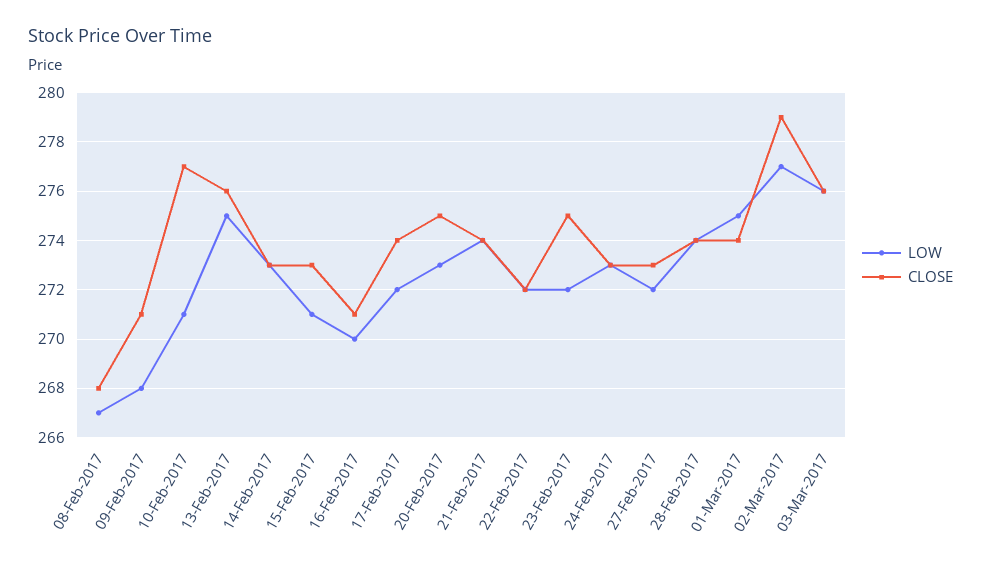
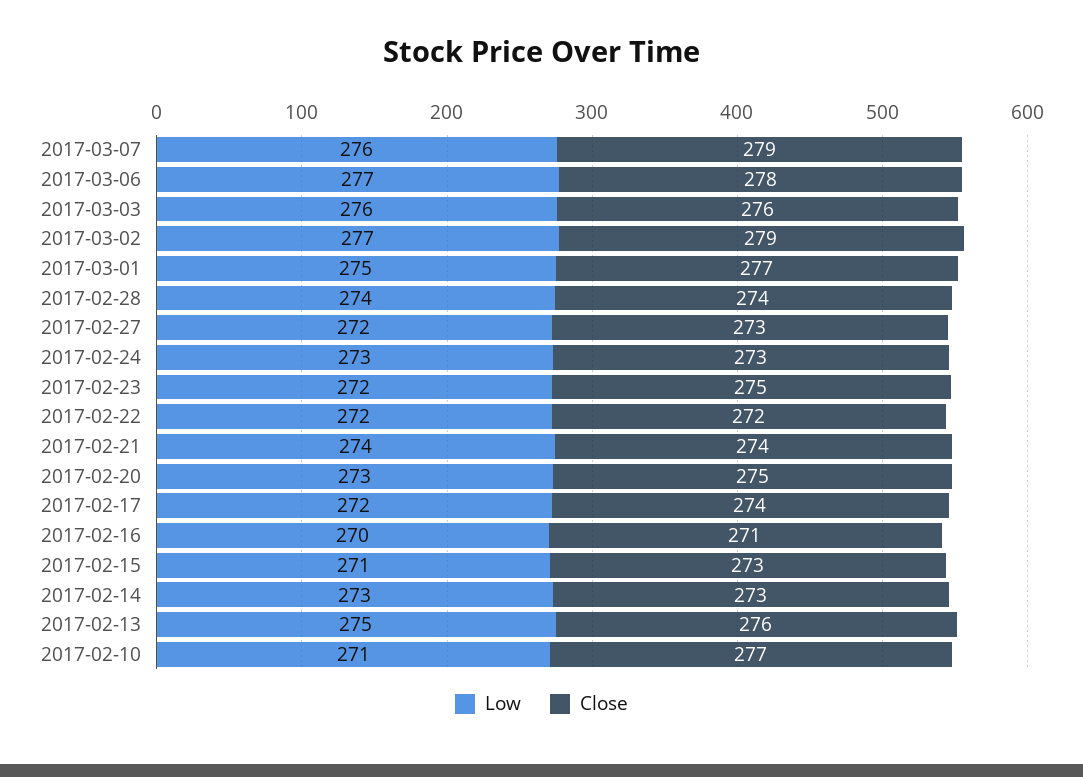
LOW, 08-Feb-2017: 267 -> none
CLOSE, 08-Feb-2017: 268 -> none
LOW, 09-Feb-2017: 268 -> none
CLOSE, 09-Feb-2017: 271 -> none
CLOSE, 01-Mar-2017: 274 -> 277
LOW, 2017-03-07: none -> 276
CLOSE, 2017-03-07: none -> 279
LOW, 2017-03-06: none -> 277
CLOSE, 2017-03-06: none -> 278

